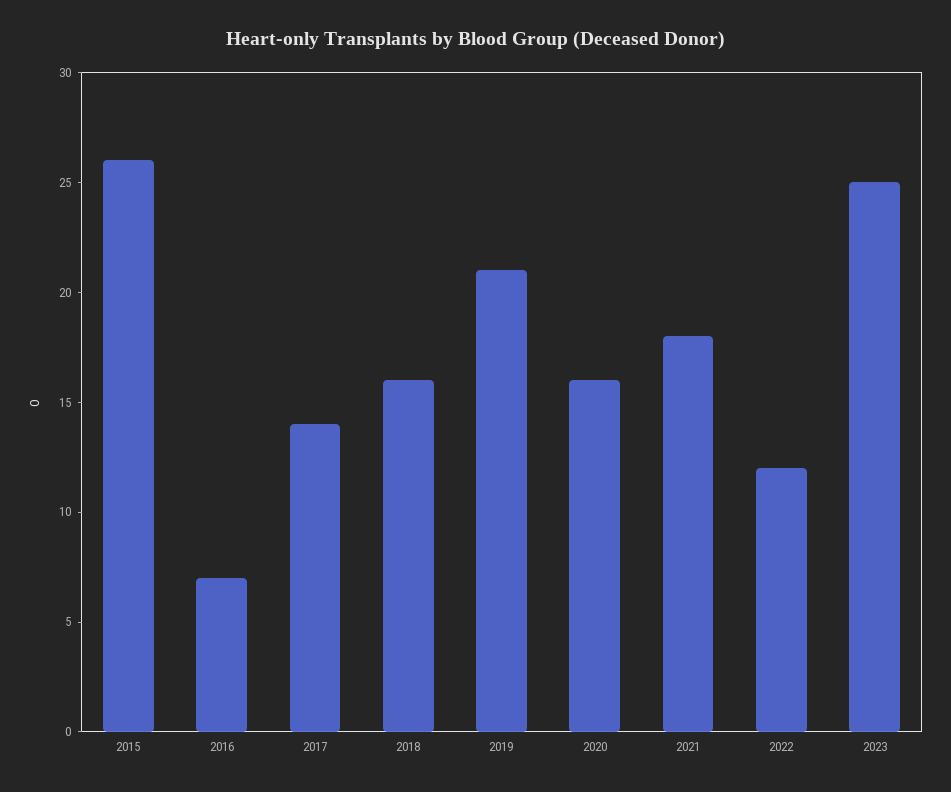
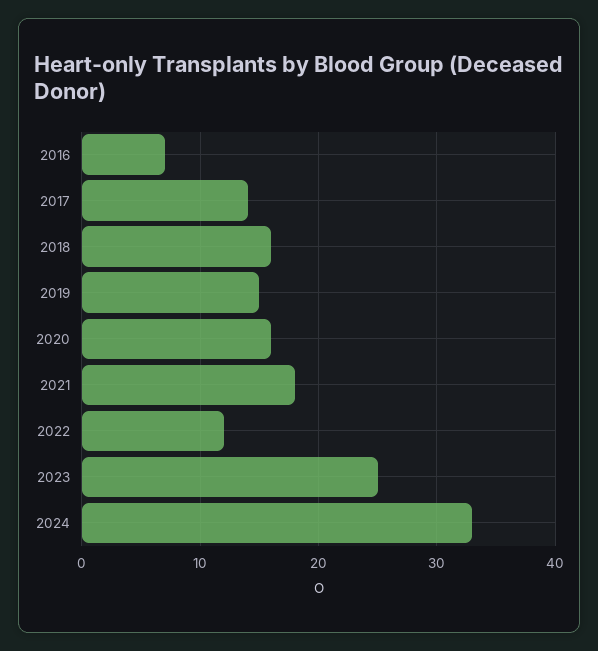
2015: 26 -> none
2019: 21 -> 15
2024: none -> 33

